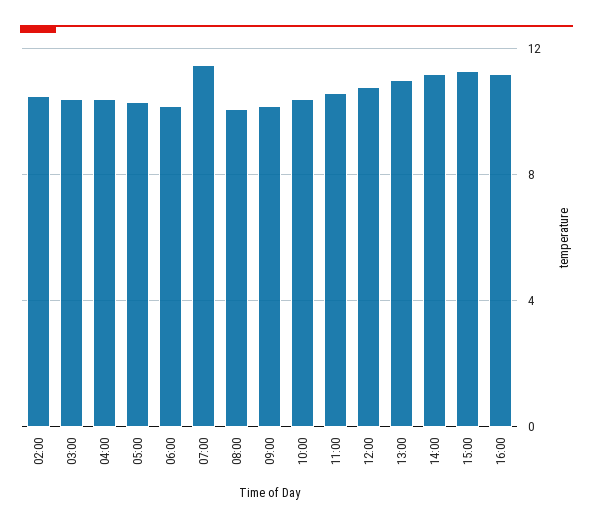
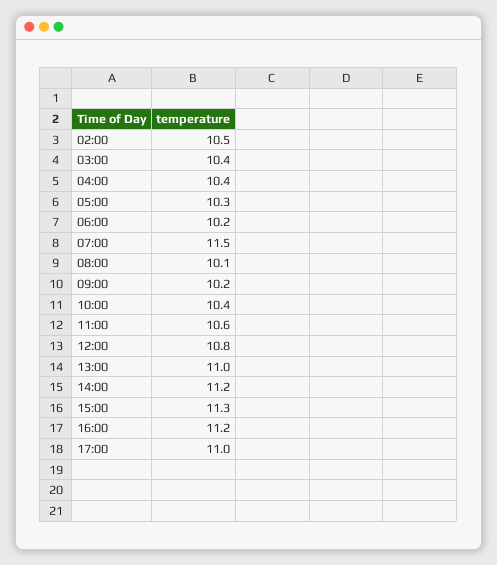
17:00: none -> 11

